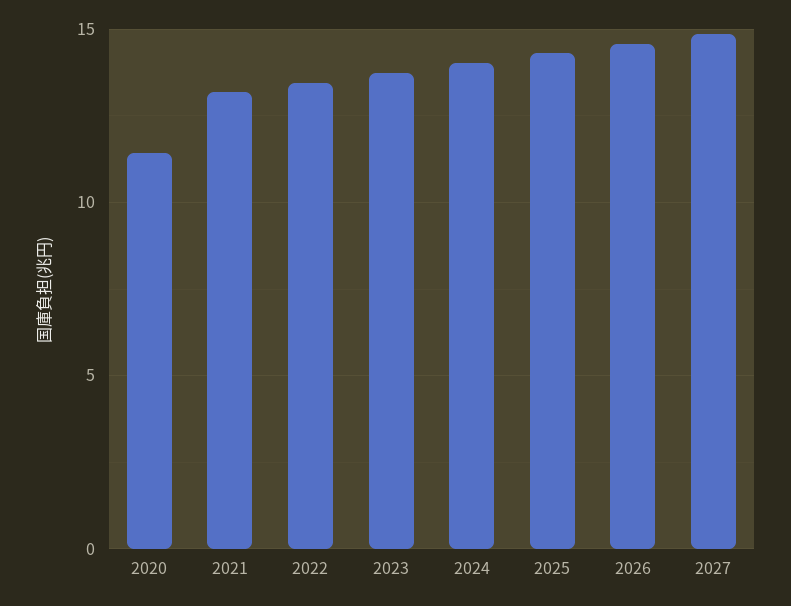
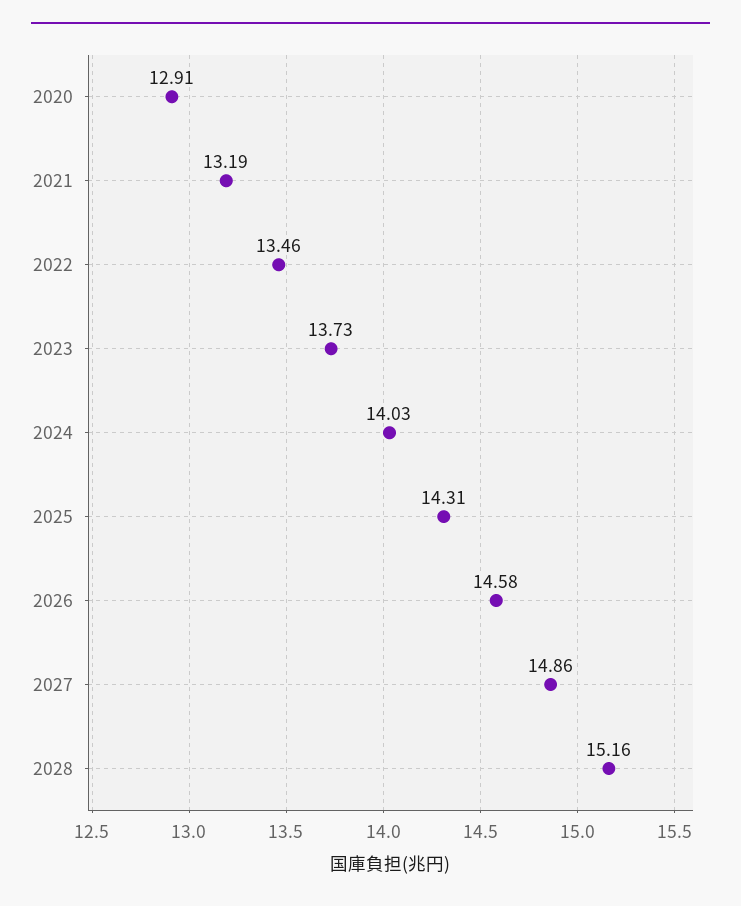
2020: 11.5 -> 12.91
2028: none -> 15.16

